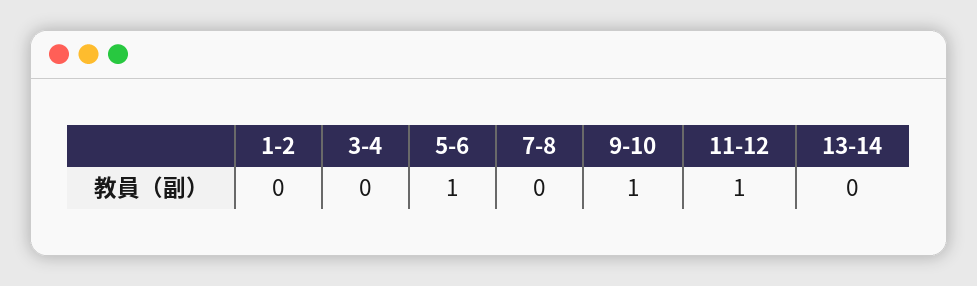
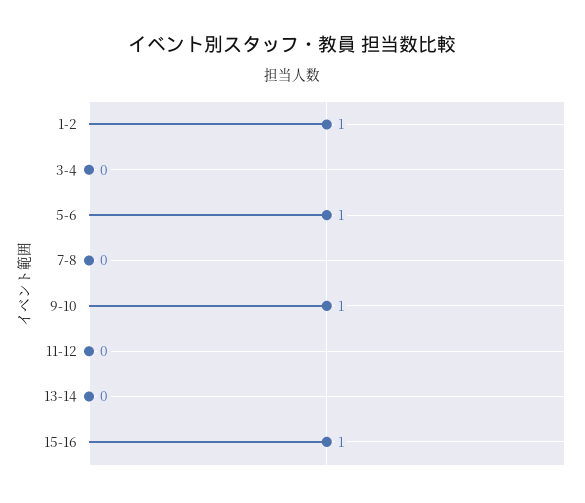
1-2: 0 -> 1
11-12: 1 -> 0
15-16: none -> 1

